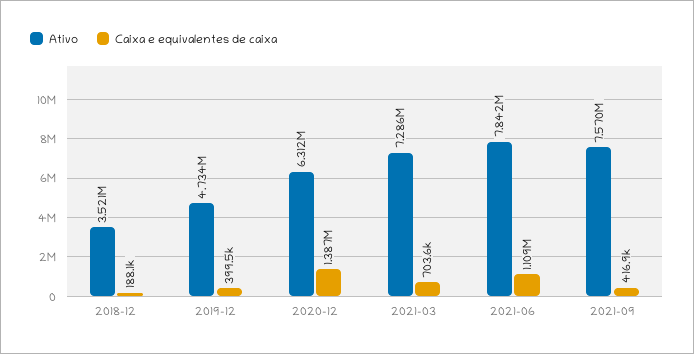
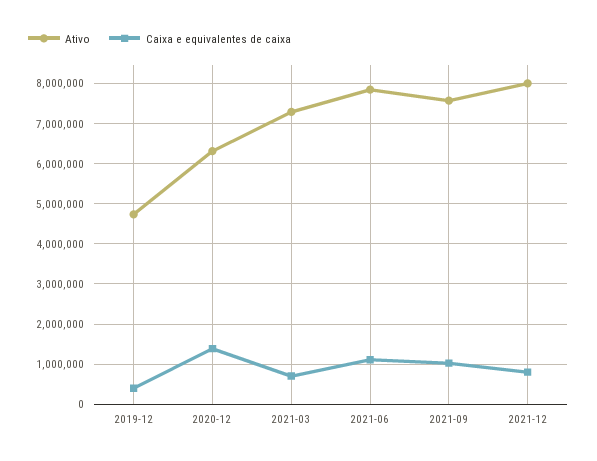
Ativo, 2018-12: 3521000 -> none
Caixa e equivalentes de caixa, 2018-12: 188100 -> none
Caixa e equivalentes de caixa, 2021-09: 416900 -> 1000000
Ativo, 2021-12: none -> 8000000
Caixa e equivalentes de caixa, 2021-12: none -> 800000

